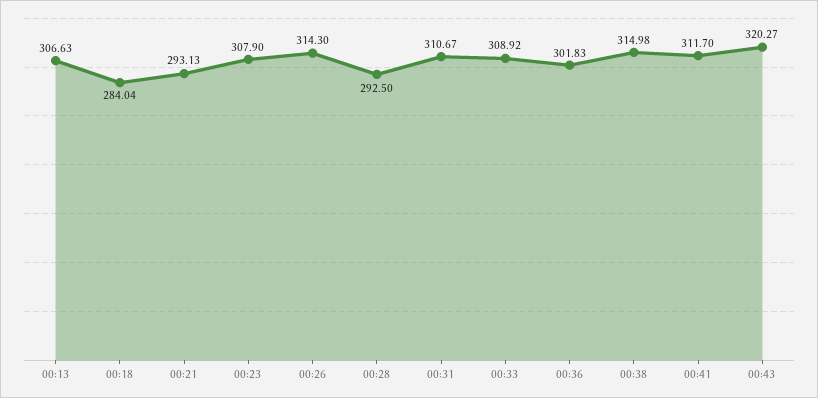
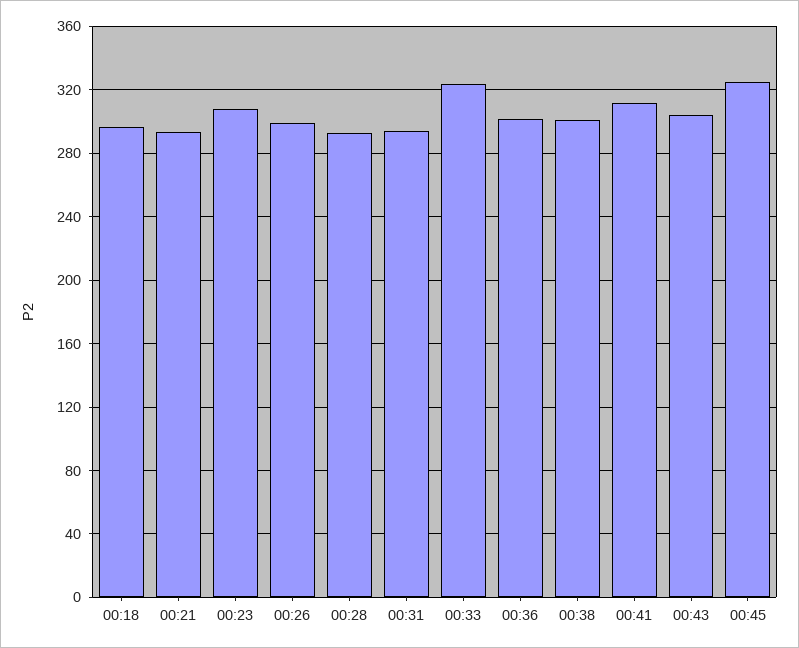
00:13: 306.63 -> none
00:18: 284.04 -> 295
00:26: 314.3 -> 300
00:31: 310.67 -> 295
00:33: 308.92 -> 325
00:38: 314.98 -> 300
00:43: 320.27 -> 305
00:45: none -> 325

